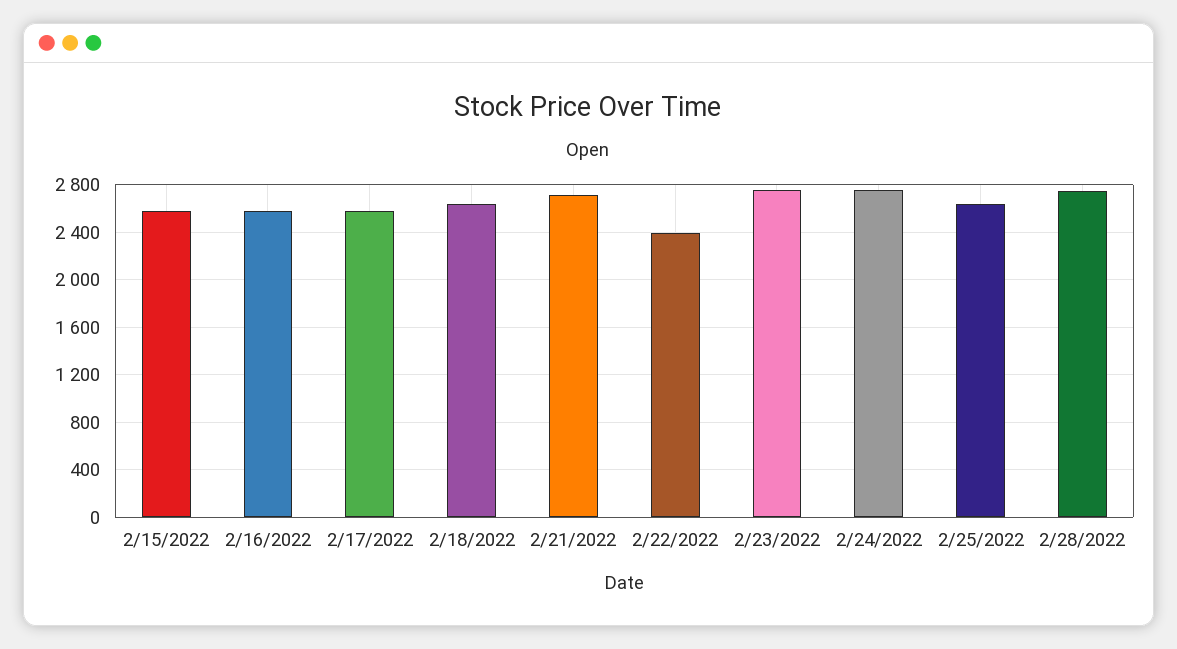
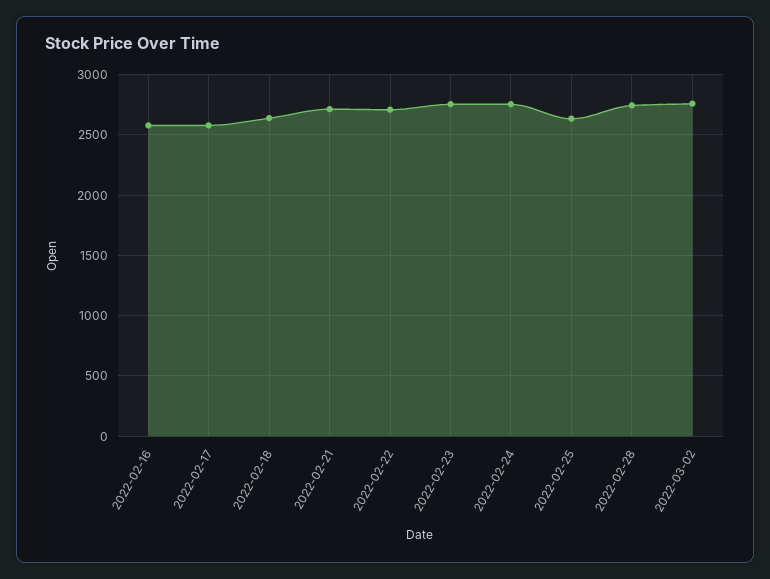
2/15/2022: 2600 -> none
2/22/2022: 2400 -> 2700
2022-03-02: none -> 2750

